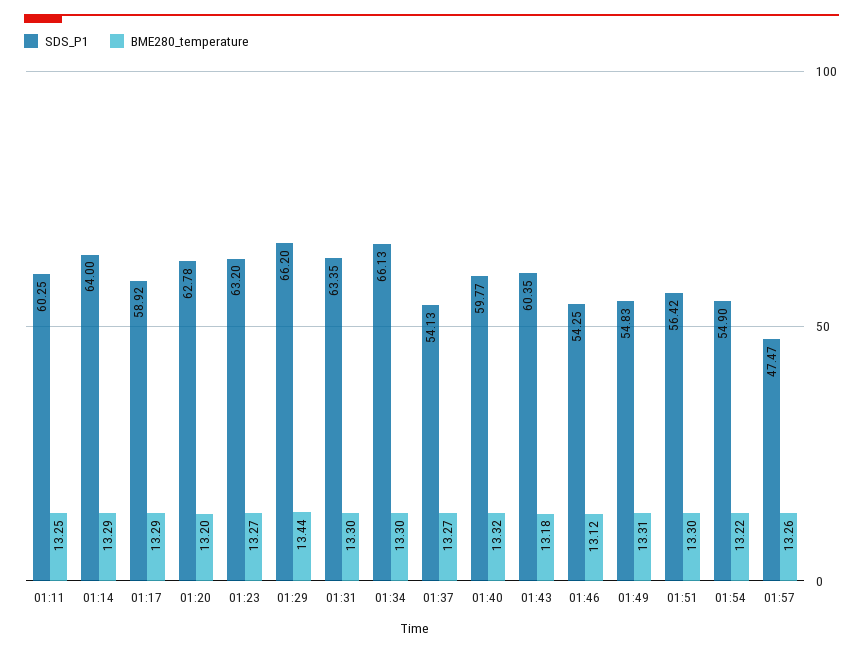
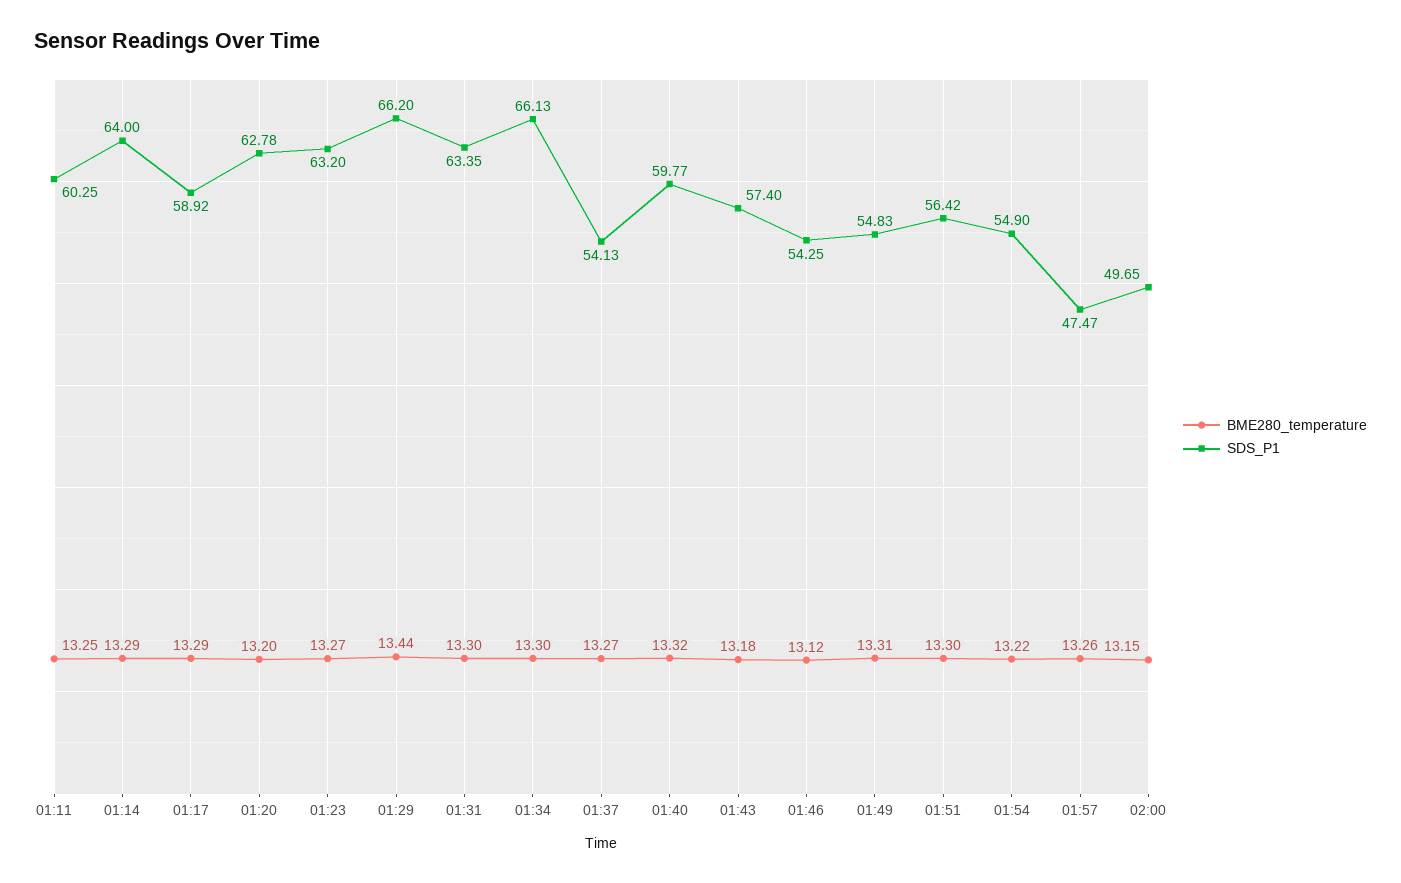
SDS_P1, 01:43: 60.35 -> 57.4
BME280_temperature, 02:00: none -> 13.15
SDS_P1, 02:00: none -> 49.65

